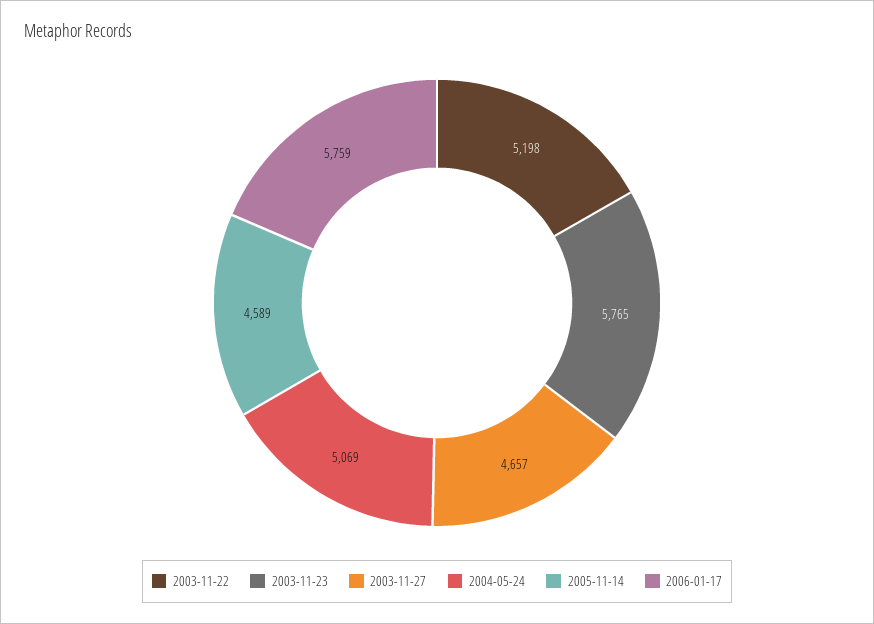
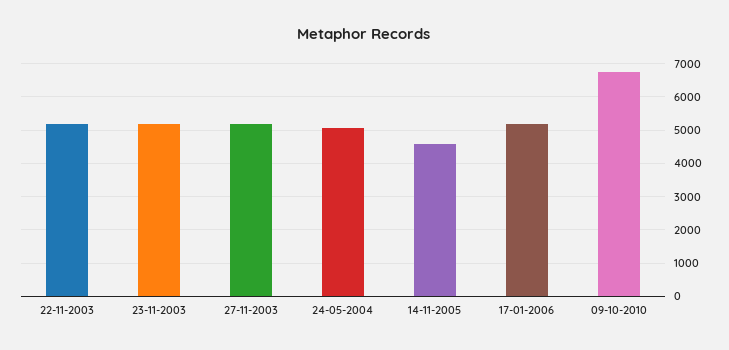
2003-11-23: 5765 -> 5200
2003-11-27: 4657 -> 5200
2006-01-17: 5759 -> 5200
09-10-2010: none -> 6800

